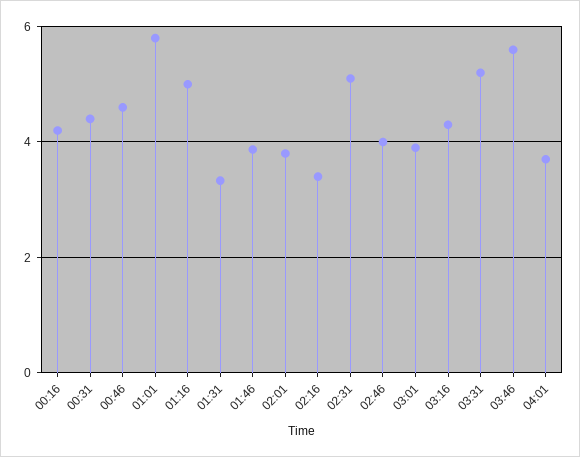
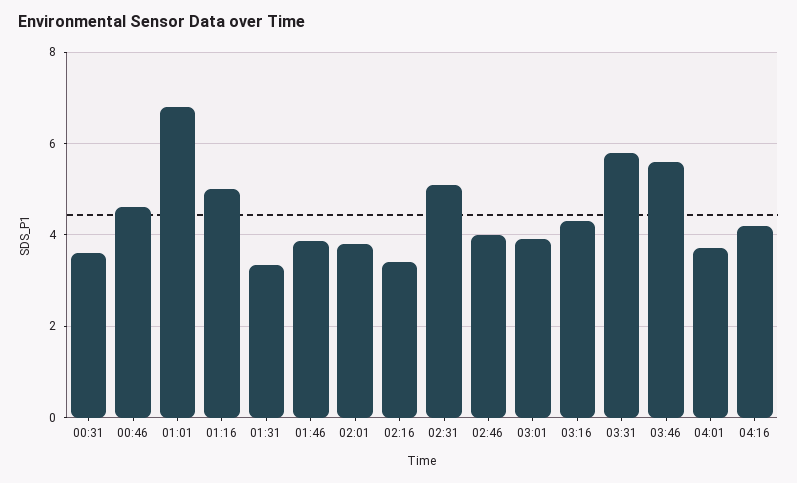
00:16: 4.2 -> none
00:31: 4.4 -> 3.6
01:01: 5.8 -> 6.8
03:31: 5.2 -> 5.8
04:16: none -> 4.2

